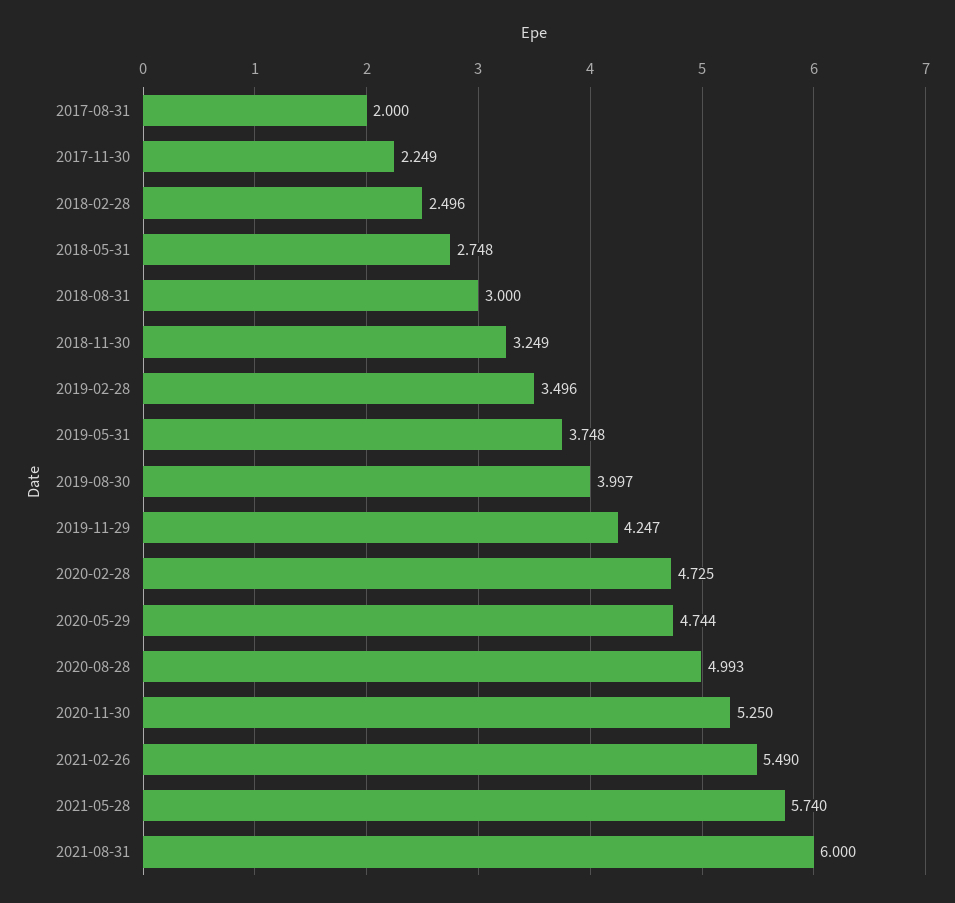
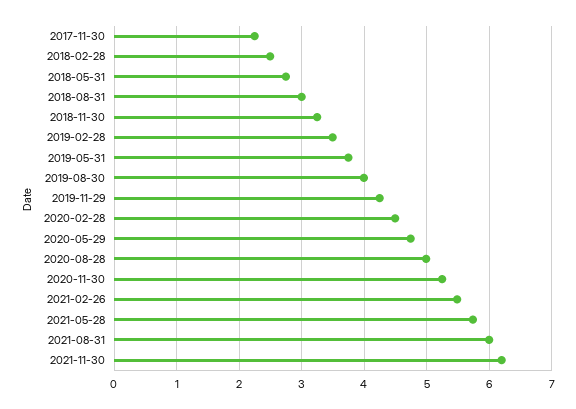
2017-08-31: 2 -> none
2020-02-28: 4.725 -> 4.5
2021-11-30: none -> 6.2

